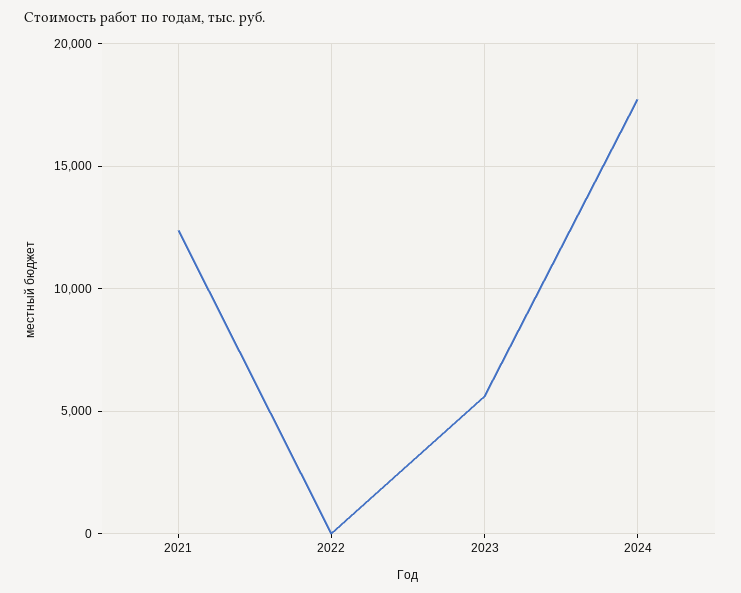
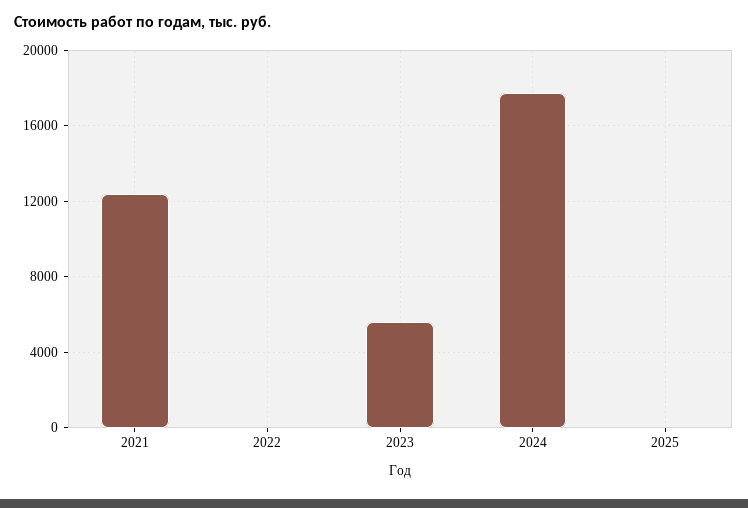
2025: none -> 0

